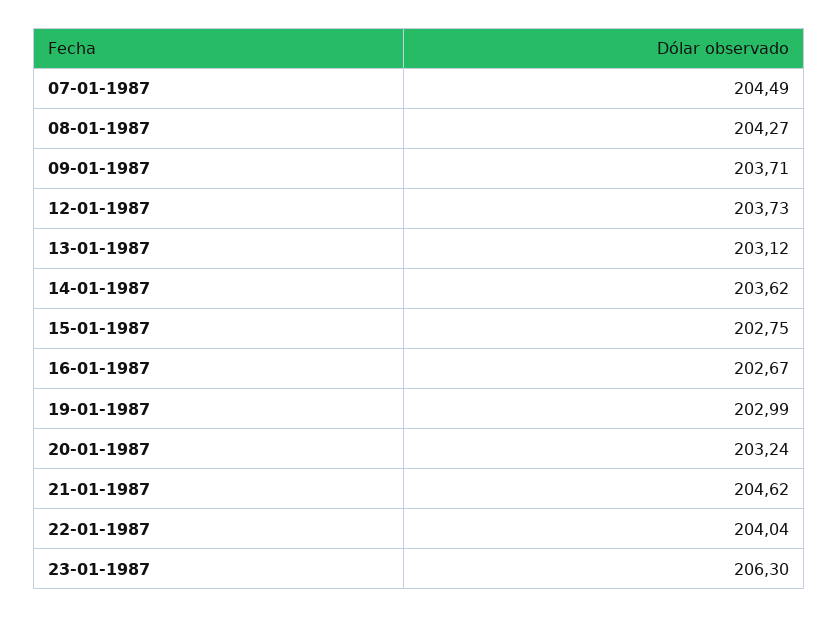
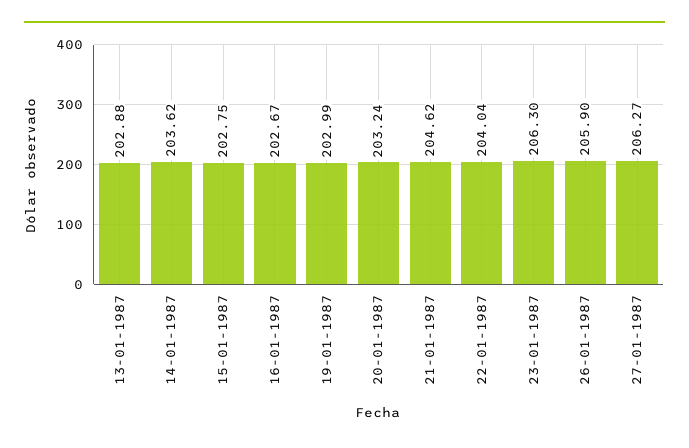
07-01-1987: 204.49 -> none
08-01-1987: 204.27 -> none
09-01-1987: 203.71 -> none
12-01-1987: 203.73 -> none
13-01-1987: 203.12 -> 202.88
26-01-1987: none -> 205.9
27-01-1987: none -> 206.27

